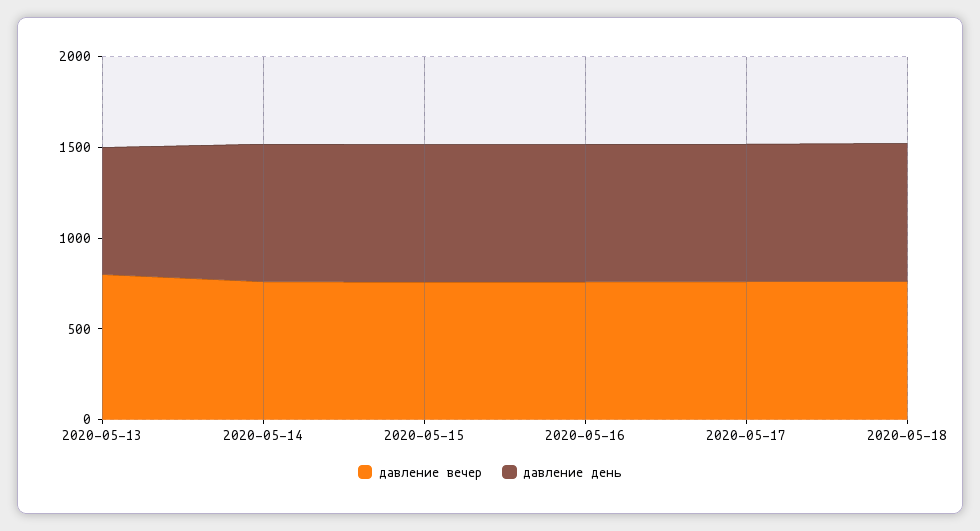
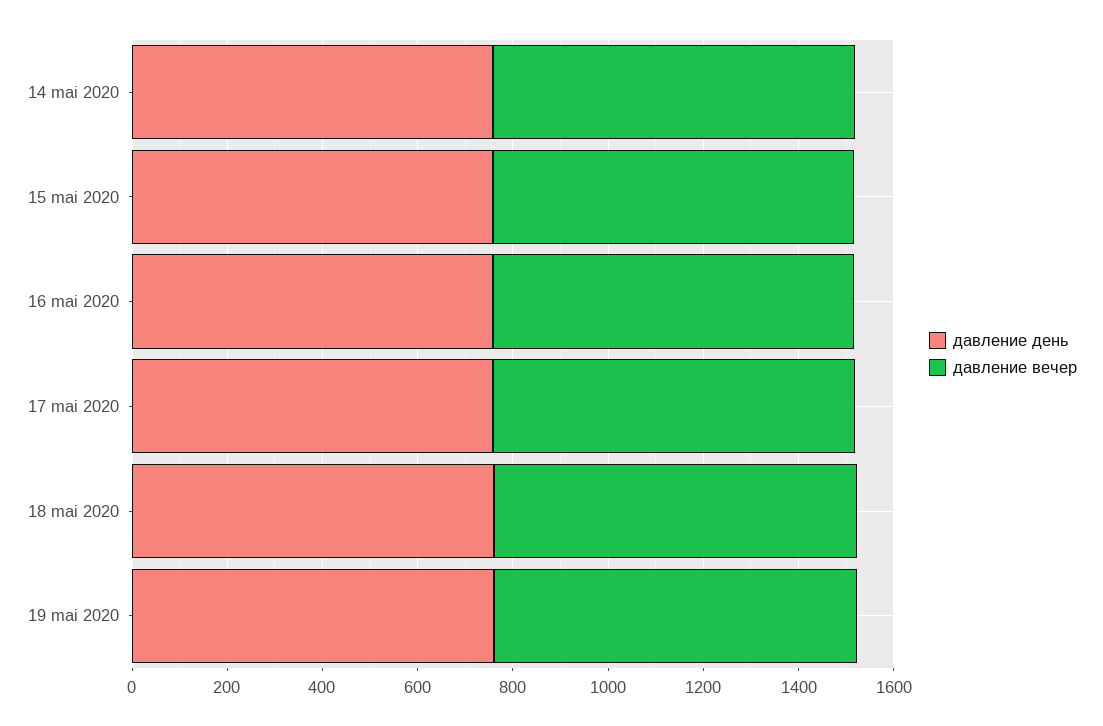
давление вечер, 2020-05-13: 800 -> none
давление день, 2020-05-13: 700 -> none
давление день, 19 mai 2020: none -> 750
давление вечер, 19 mai 2020: none -> 750

